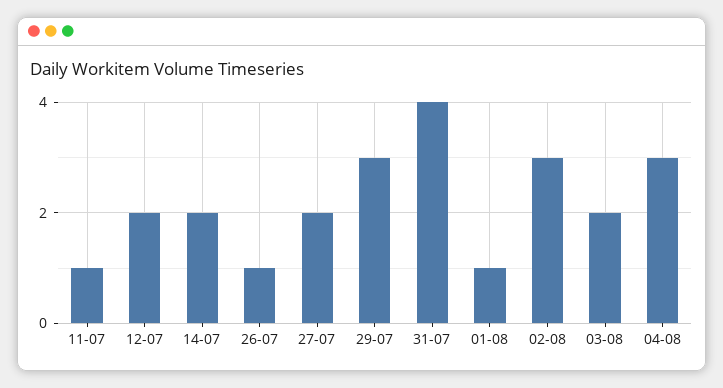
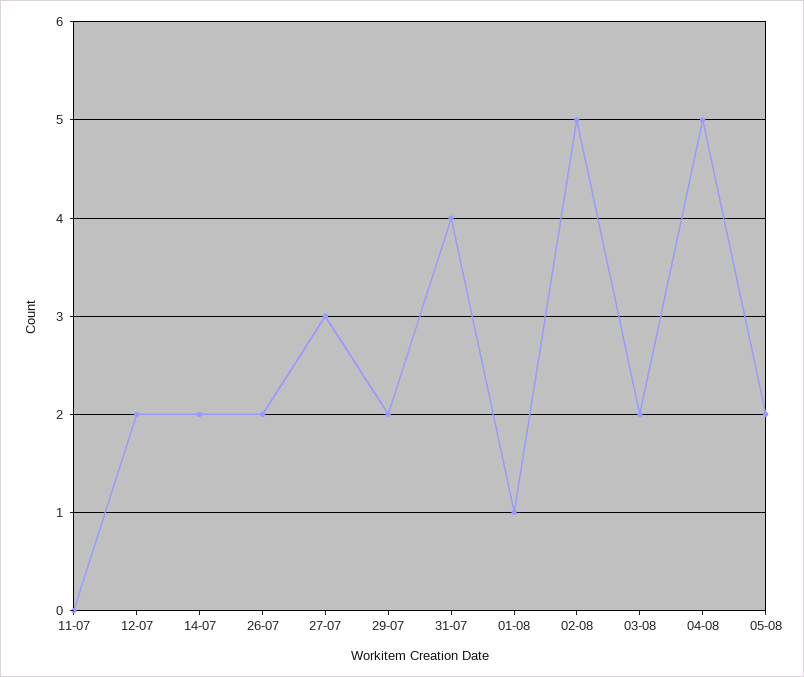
11-07: 1 -> 0
26-07: 1 -> 2
27-07: 2 -> 3
29-07: 3 -> 2
02-08: 3 -> 5
04-08: 3 -> 5
05-08: none -> 2

